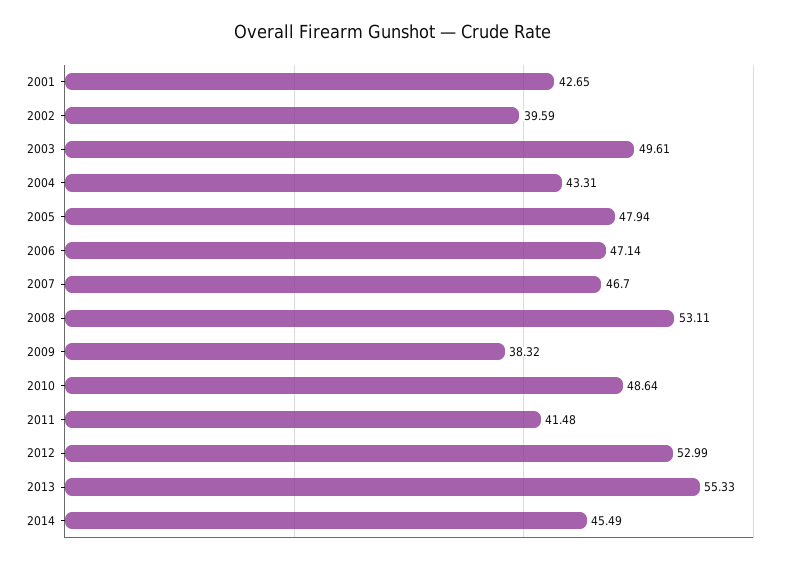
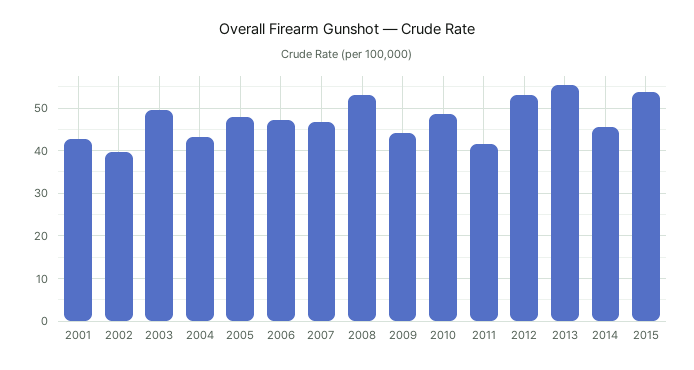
2009: 38.32 -> 44
2015: none -> 54

